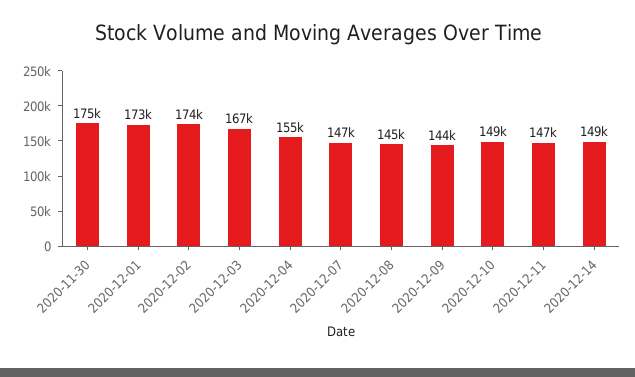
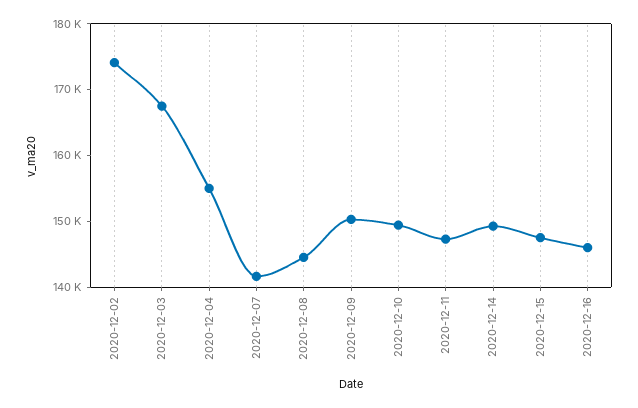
2020-11-30: 175000 -> none
2020-12-01: 173000 -> none
2020-12-07: 147000 -> 142000
2020-12-09: 144000 -> 150000
2020-12-15: none -> 148000
2020-12-16: none -> 146000

